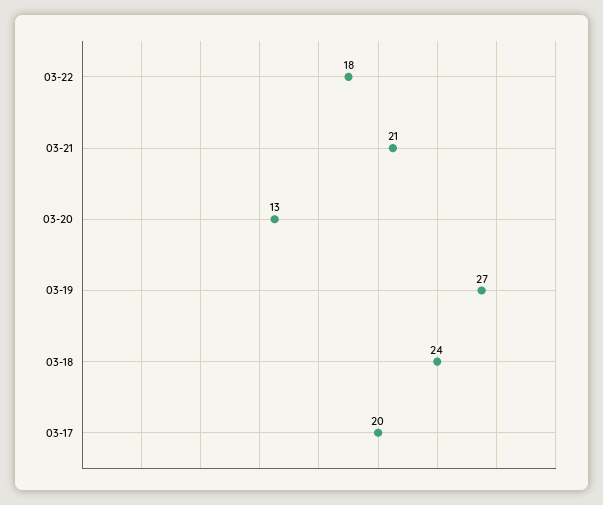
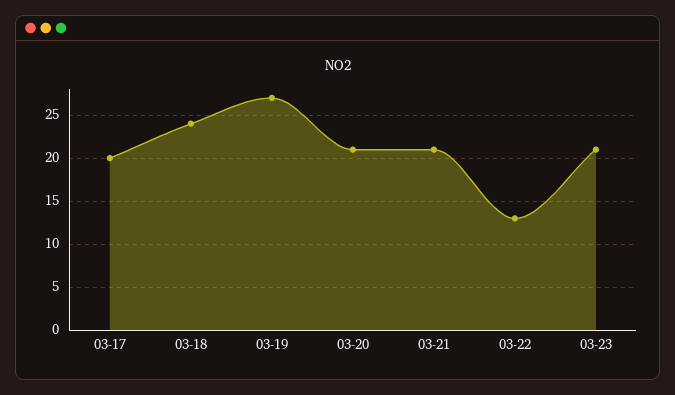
03-22: 18 -> 13
03-20: 13 -> 21
03-23: none -> 21

